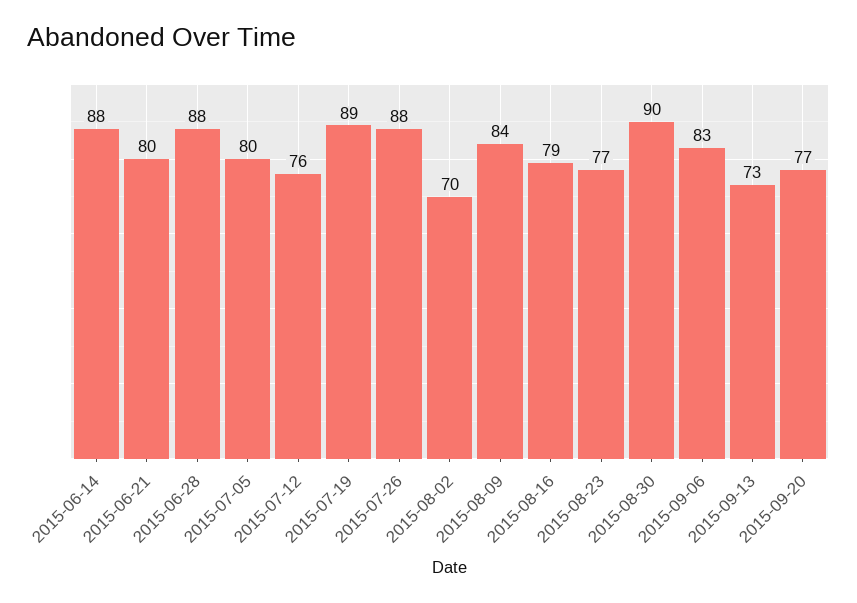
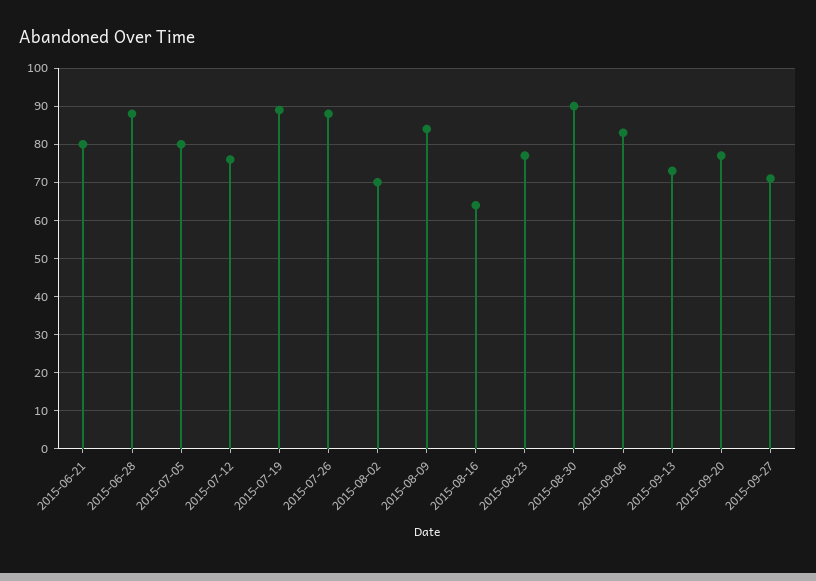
2015-06-14: 88 -> none
2015-08-16: 79 -> 65
2015-09-27: none -> 70

